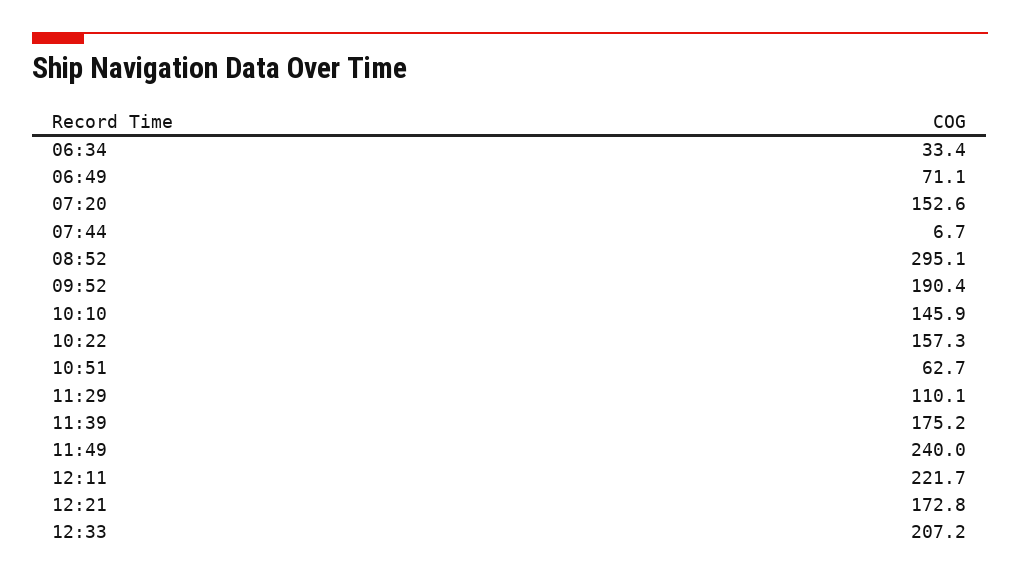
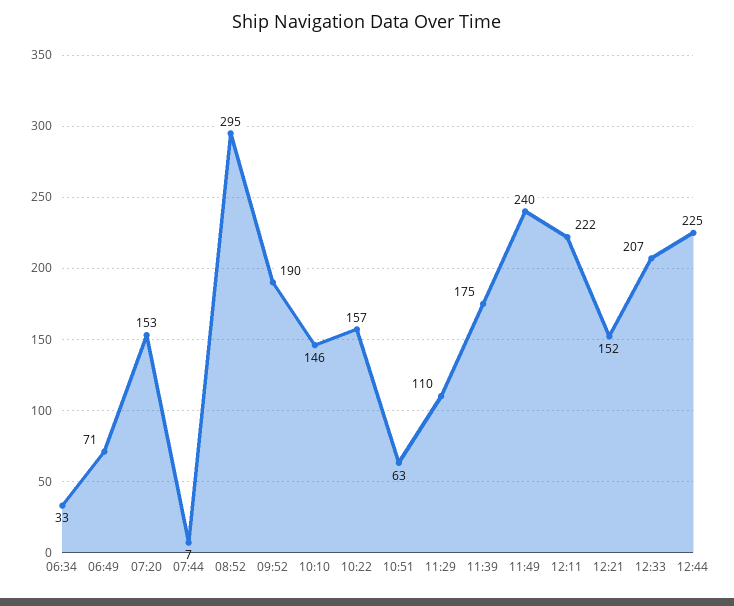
12:21: 172.8 -> 152
12:44: none -> 225

